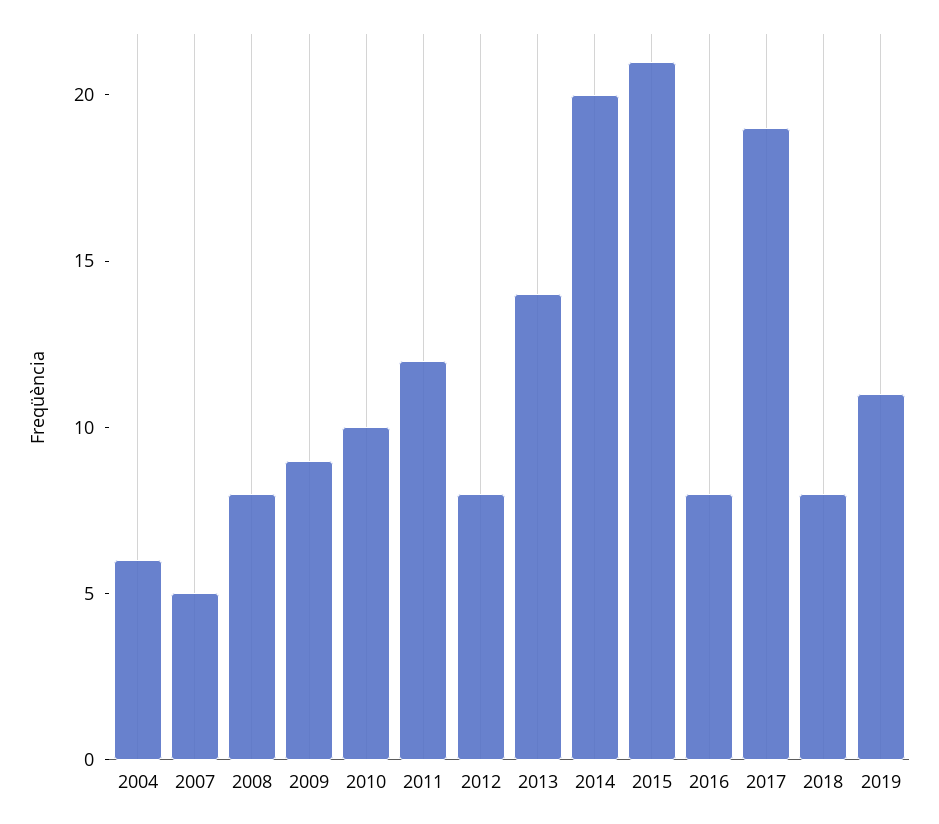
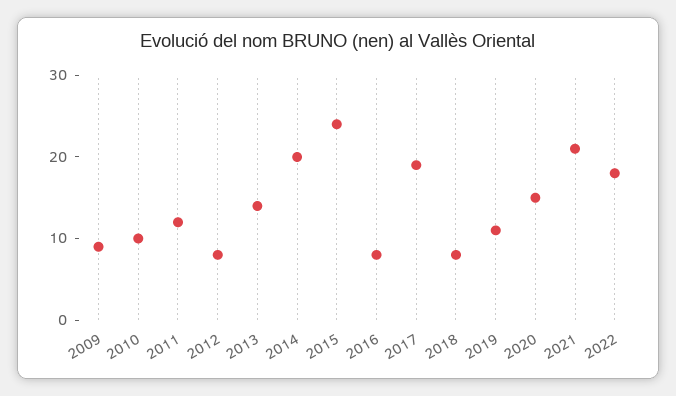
2004: 6 -> none
2007: 5 -> none
2008: 8 -> none
2015: 21 -> 24
2020: none -> 15
2021: none -> 21
2022: none -> 18

